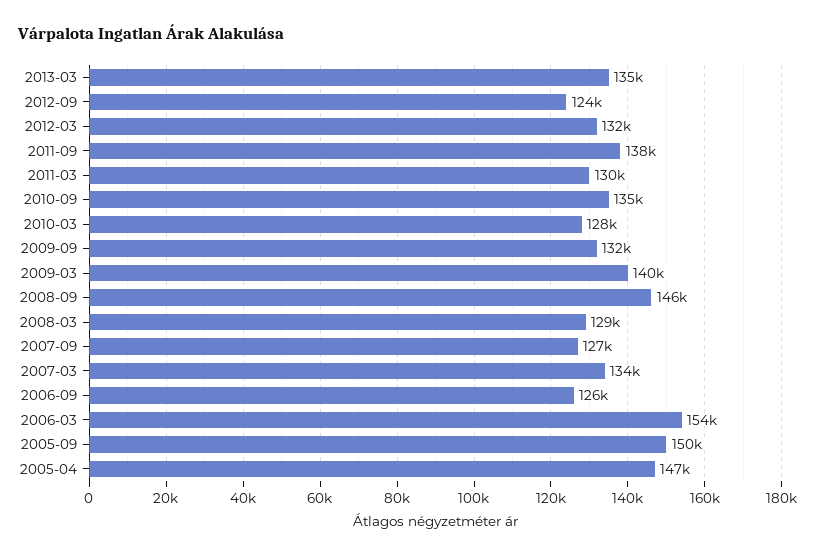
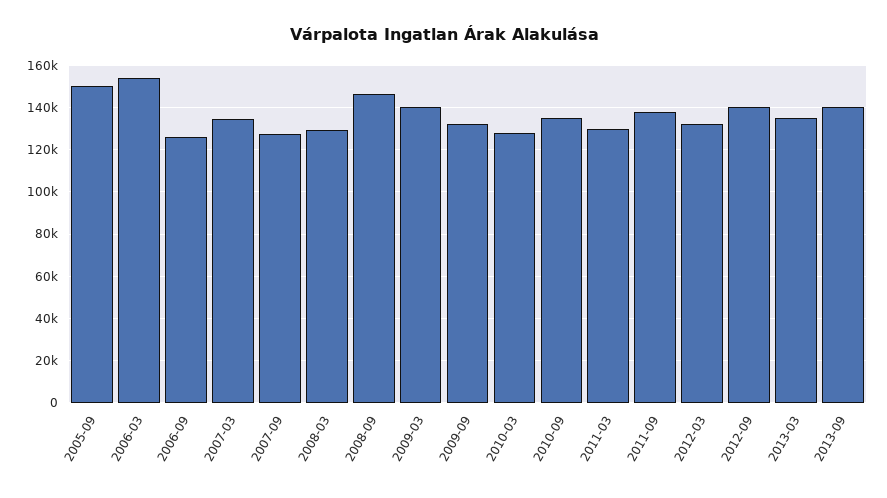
2012-09: 124000 -> 140000
2005-04: 147000 -> none
2013-09: none -> 140000

